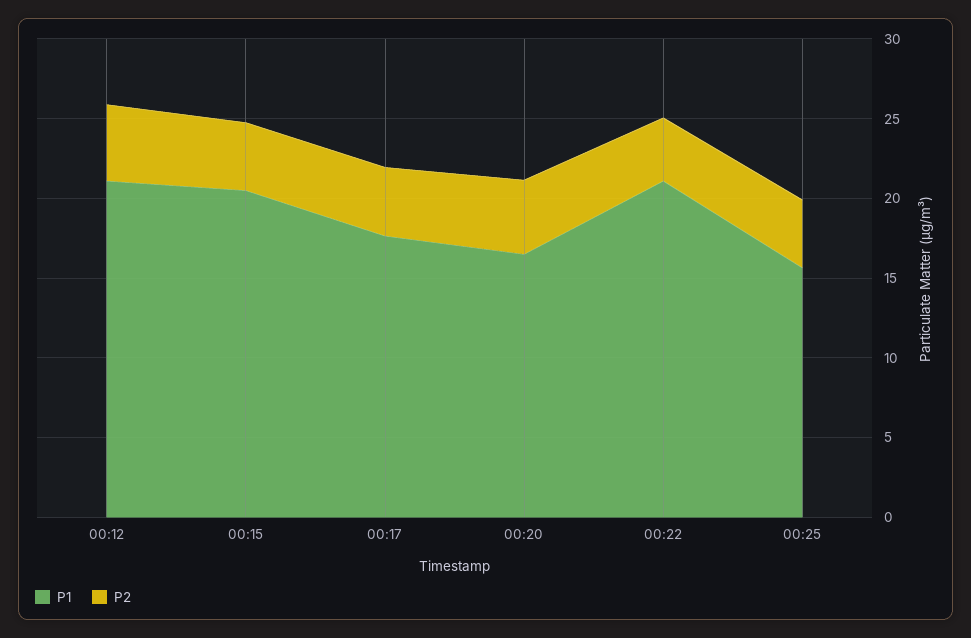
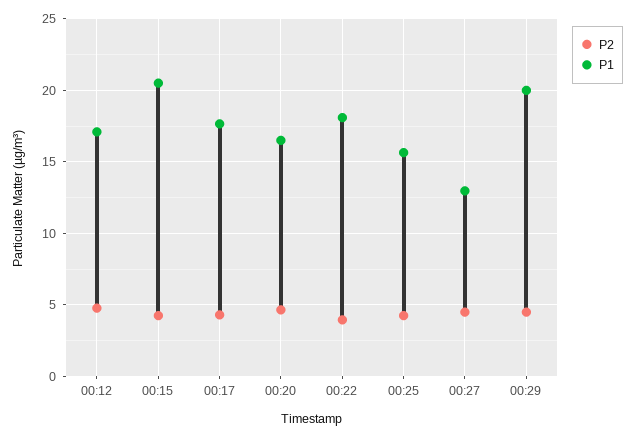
P1, 00:12: 21 -> 17
P1, 00:22: 21 -> 18
P2, 00:27: none -> 4.5
P1, 00:27: none -> 13
P2, 00:29: none -> 4.5
P1, 00:29: none -> 20

